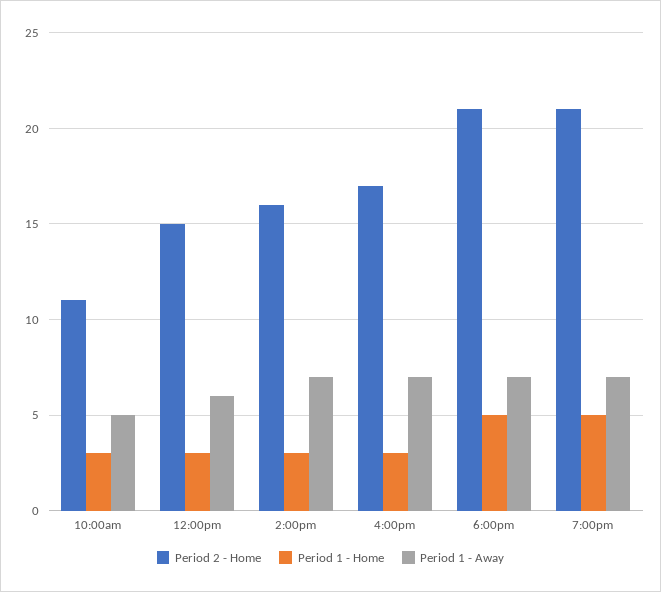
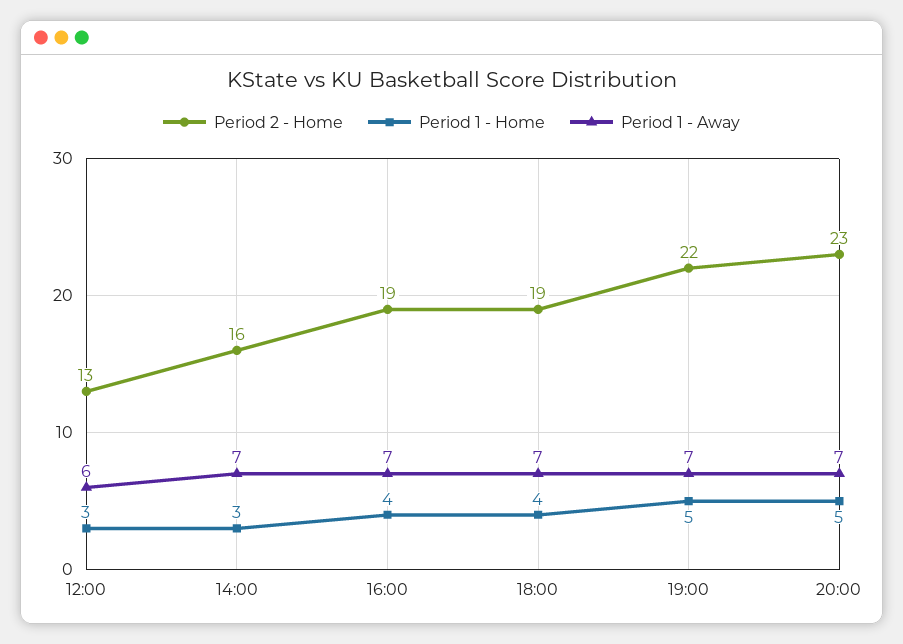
Period 2 - Home, 10:00am: 11 -> none
Period 1 - Home, 10:00am: 3 -> none
Period 1 - Away, 10:00am: 5 -> none
Period 2 - Home, 12:00pm: 15 -> 13
Period 2 - Home, 4:00pm: 17 -> 19
Period 1 - Home, 4:00pm: 3 -> 4
Period 2 - Home, 6:00pm: 21 -> 19
Period 1 - Home, 6:00pm: 5 -> 4
Period 2 - Home, 7:00pm: 21 -> 22
Period 2 - Home, 20:00: none -> 23
Period 1 - Home, 20:00: none -> 5
Period 1 - Away, 20:00: none -> 7

